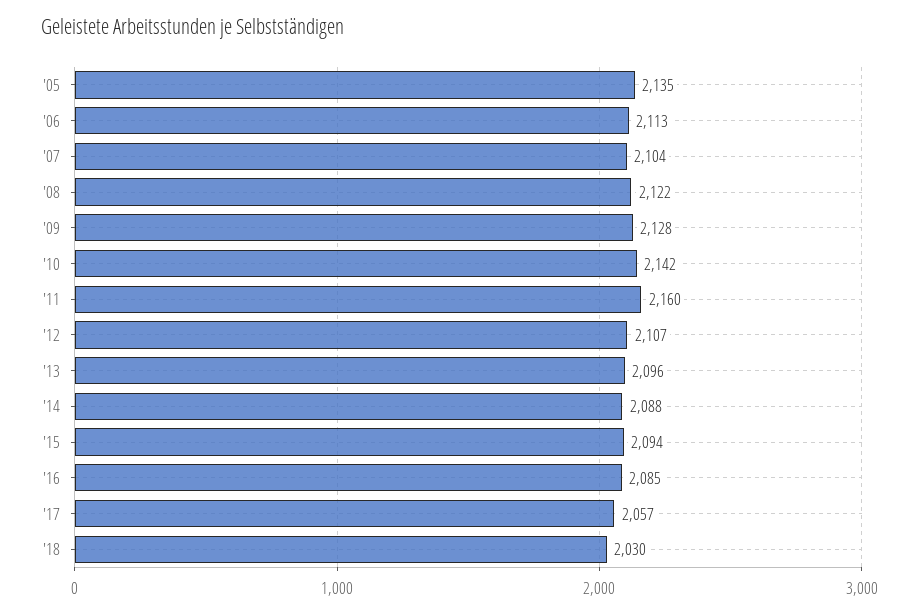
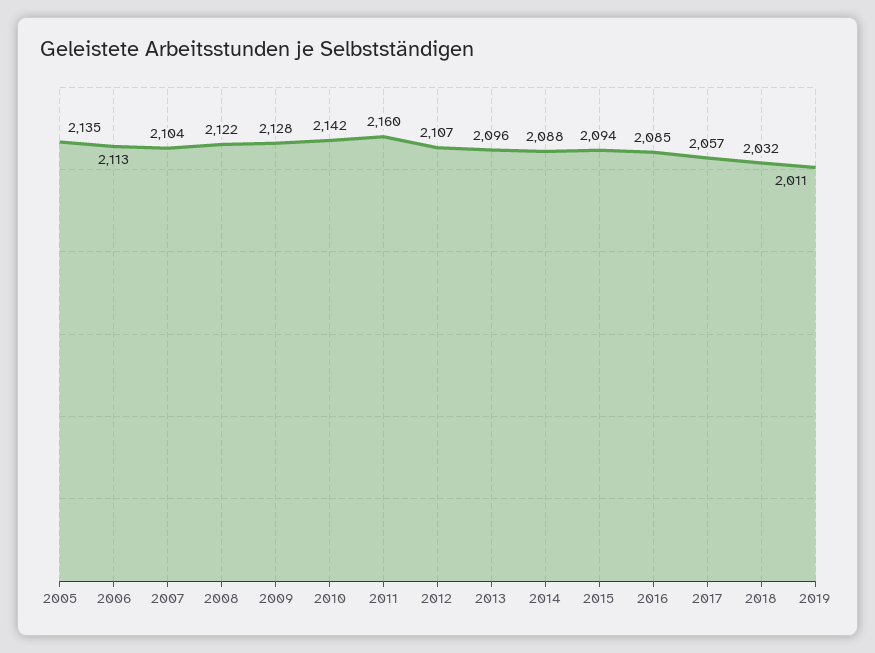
'18: 2030 -> 2032
2019: none -> 2011

